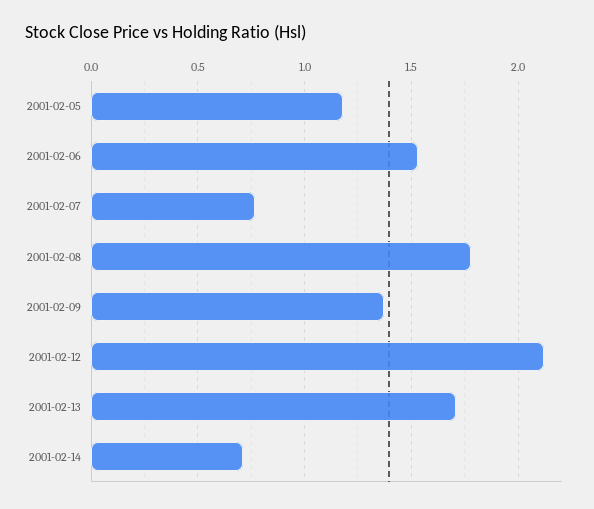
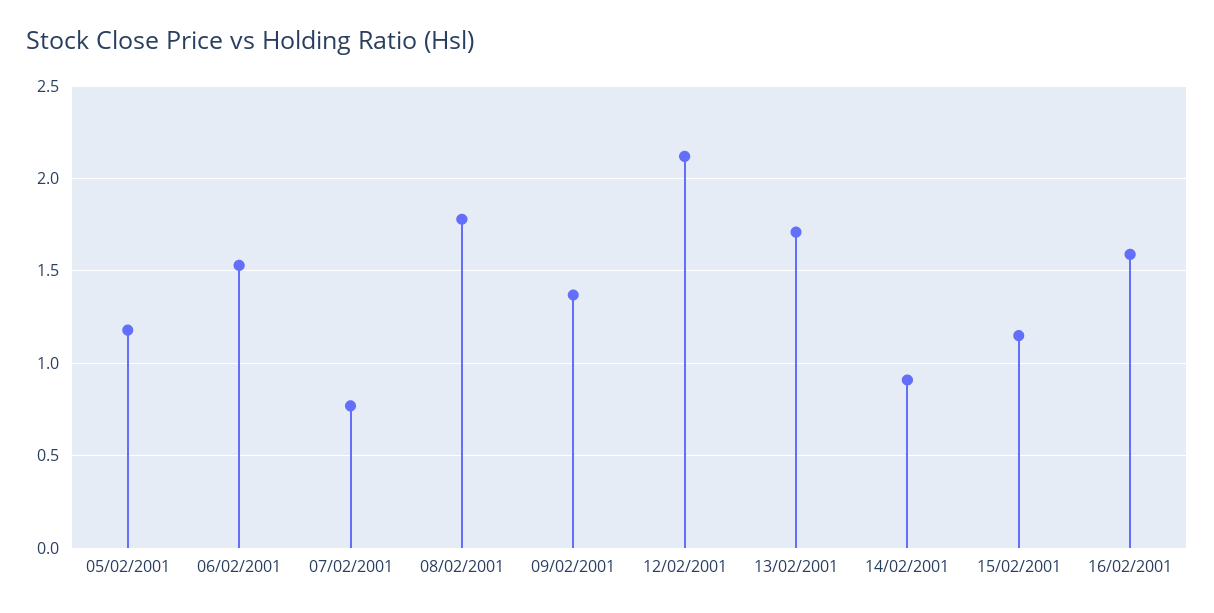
2001-02-14: 0.7 -> 0.9
15/02/2001: none -> 1.15
16/02/2001: none -> 1.6

